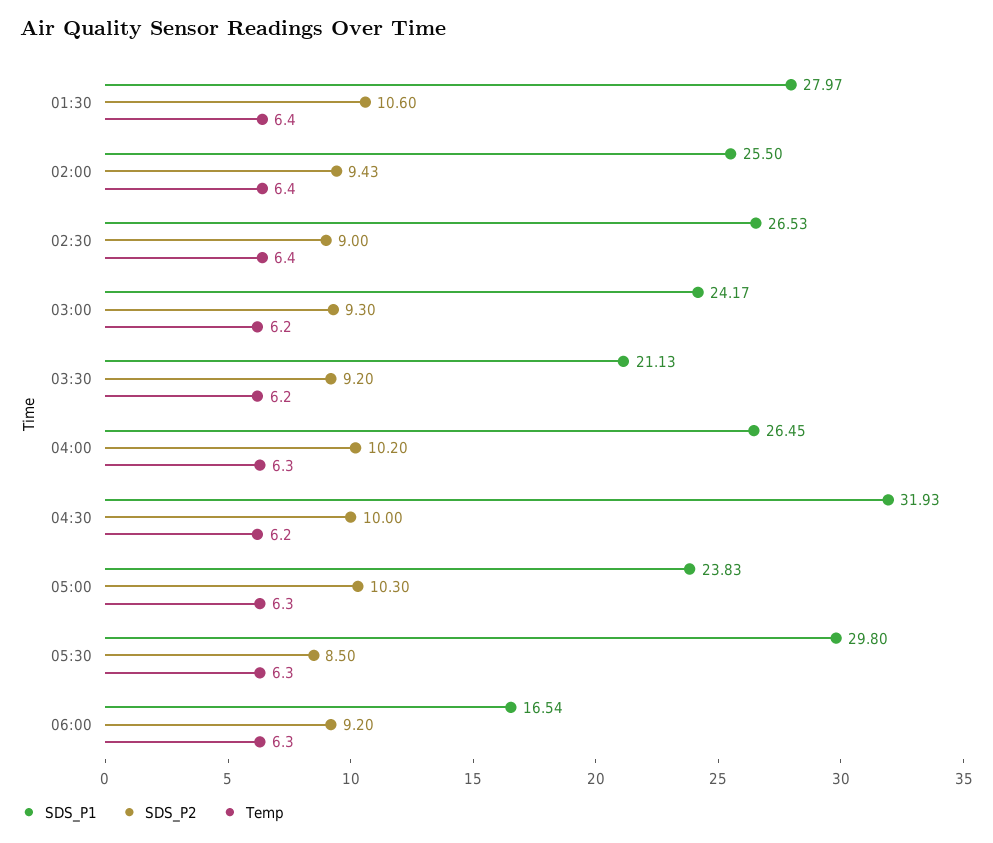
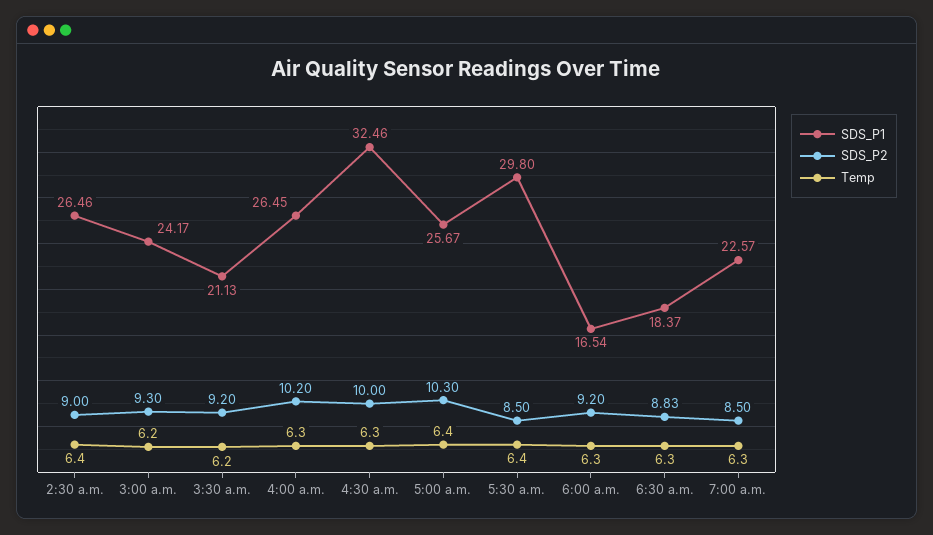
SDS_P1, 01:30: 27.97 -> none
SDS_P2, 01:30: 10.6 -> none
Temp, 01:30: 6.4 -> none
SDS_P1, 02:00: 25.5 -> none
SDS_P2, 02:00: 9.43 -> none
Temp, 02:00: 6.4 -> none
SDS_P1, 02:30: 26.53 -> 26.46
SDS_P1, 04:30: 31.93 -> 32.46
Temp, 04:30: 6.2 -> 6.3
SDS_P1, 05:00: 23.83 -> 25.67
Temp, 05:00: 6.3 -> 6.4
Temp, 05:30: 6.3 -> 6.4
SDS_P1, 6:30 a.m.: none -> 18.37
SDS_P2, 6:30 a.m.: none -> 8.83
Temp, 6:30 a.m.: none -> 6.3
SDS_P1, 7:00 a.m.: none -> 22.57
SDS_P2, 7:00 a.m.: none -> 8.5
Temp, 7:00 a.m.: none -> 6.3

